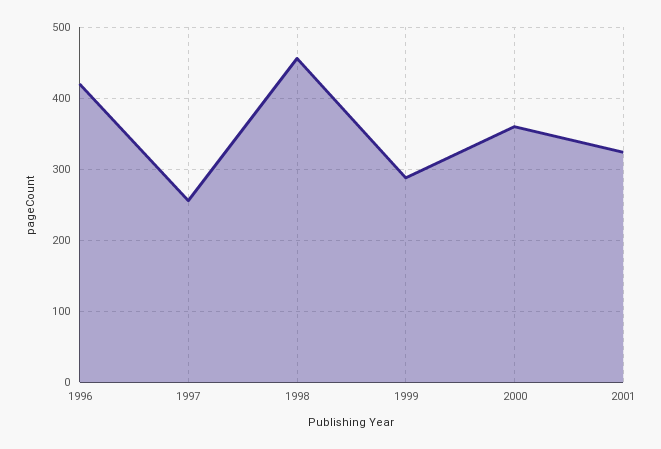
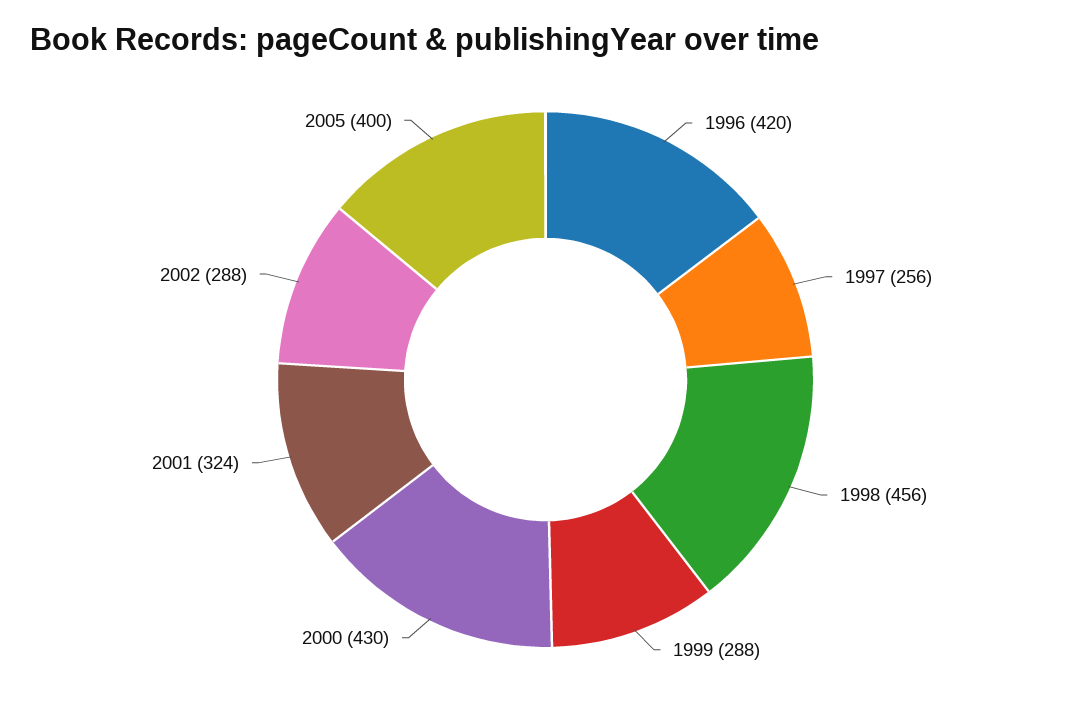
2000: 360 -> 430
2002: none -> 288
2005: none -> 400

